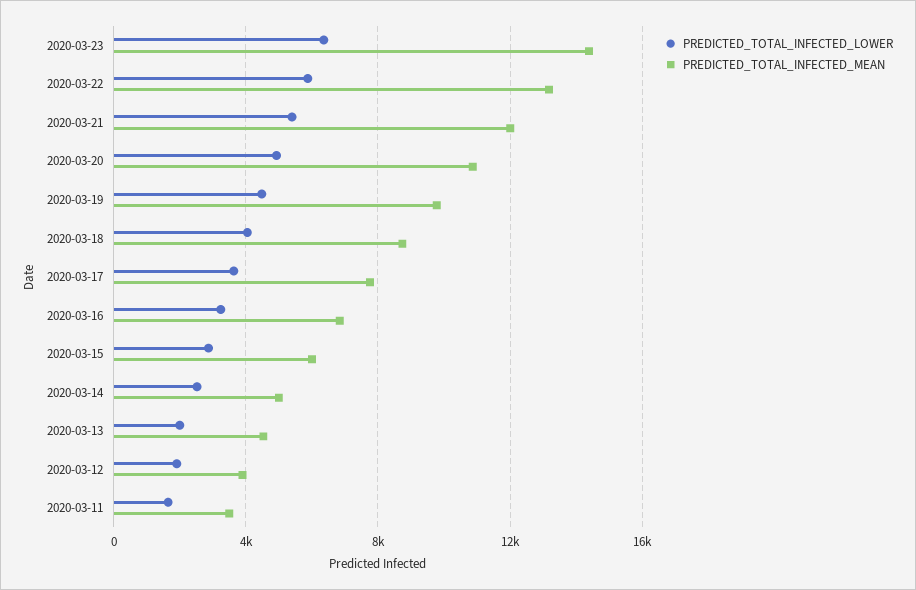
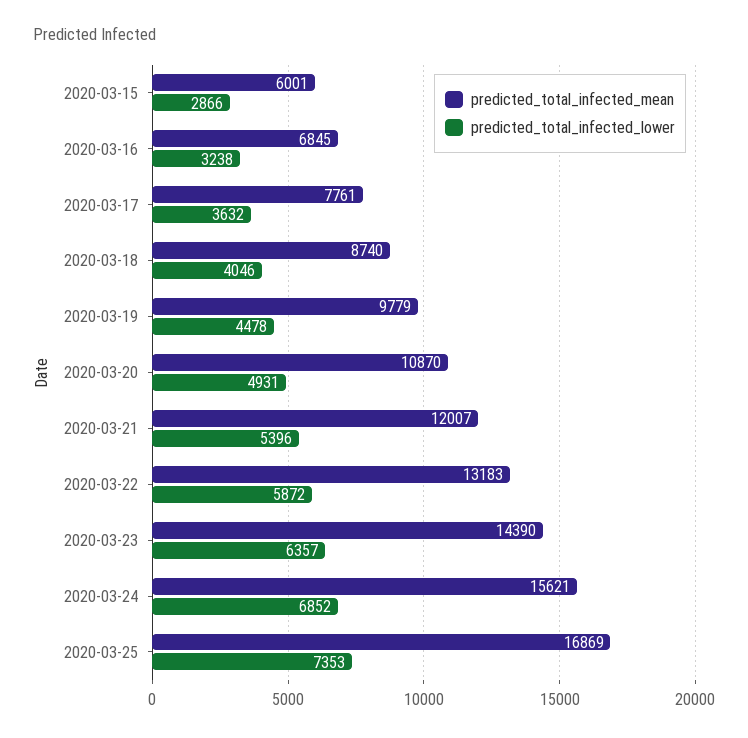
PREDICTED_TOTAL_INFECTED_LOWER, 2020-03-14: 2500 -> none
PREDICTED_TOTAL_INFECTED_MEAN, 2020-03-14: 5000 -> none
PREDICTED_TOTAL_INFECTED_LOWER, 2020-03-13: 2000 -> none
PREDICTED_TOTAL_INFECTED_MEAN, 2020-03-13: 4500 -> none
PREDICTED_TOTAL_INFECTED_LOWER, 2020-03-12: 2000 -> none
PREDICTED_TOTAL_INFECTED_MEAN, 2020-03-12: 4000 -> none
PREDICTED_TOTAL_INFECTED_LOWER, 2020-03-11: 1500 -> none
PREDICTED_TOTAL_INFECTED_MEAN, 2020-03-11: 3500 -> none
PREDICTED_TOTAL_INFECTED_MEAN, 2020-03-24: none -> 15621
PREDICTED_TOTAL_INFECTED_LOWER, 2020-03-24: none -> 6852
PREDICTED_TOTAL_INFECTED_MEAN, 2020-03-25: none -> 16869
PREDICTED_TOTAL_INFECTED_LOWER, 2020-03-25: none -> 7353

